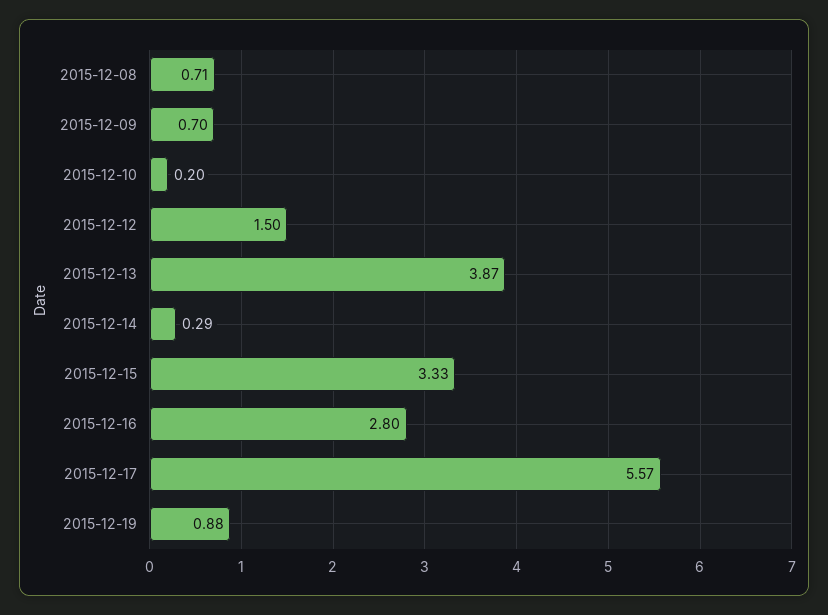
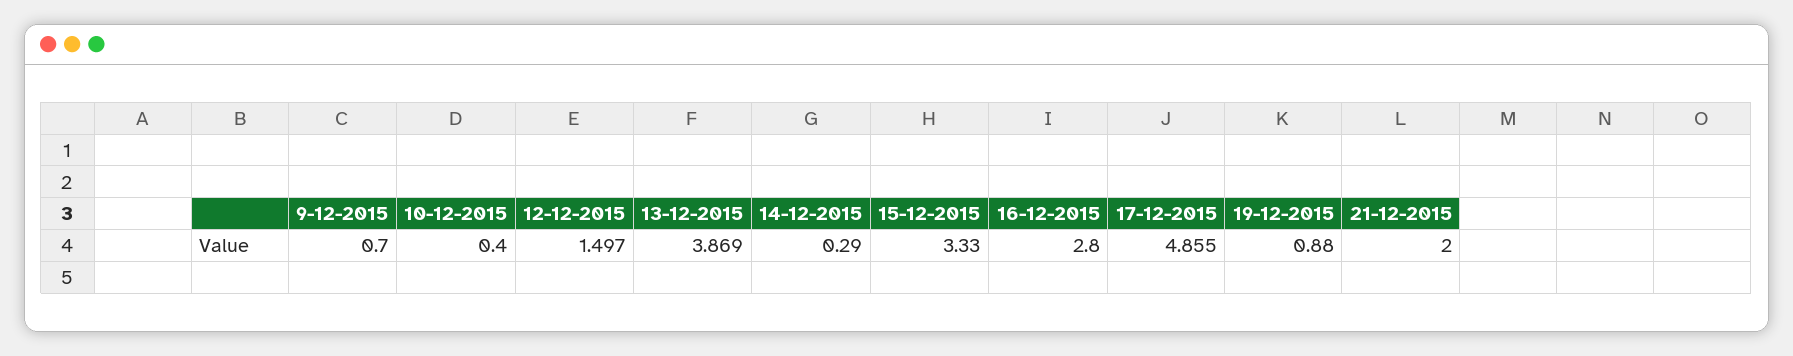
2015-12-08: 0.71 -> none
2015-12-10: 0.2 -> 0.4
2015-12-17: 5.57 -> 4.855
21-12-2015: none -> 2

